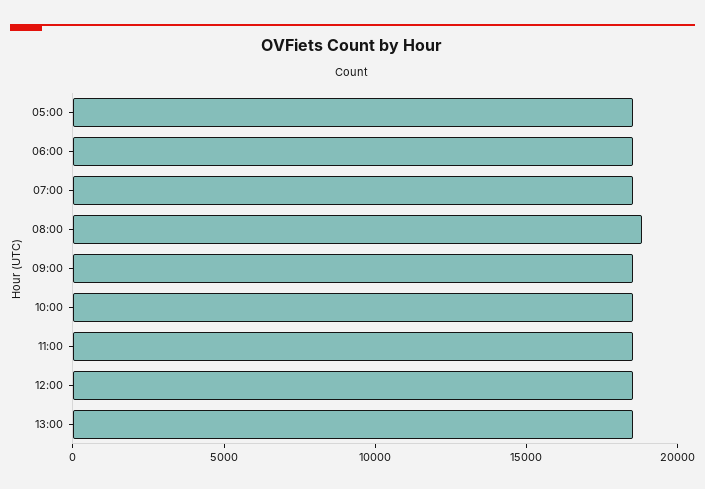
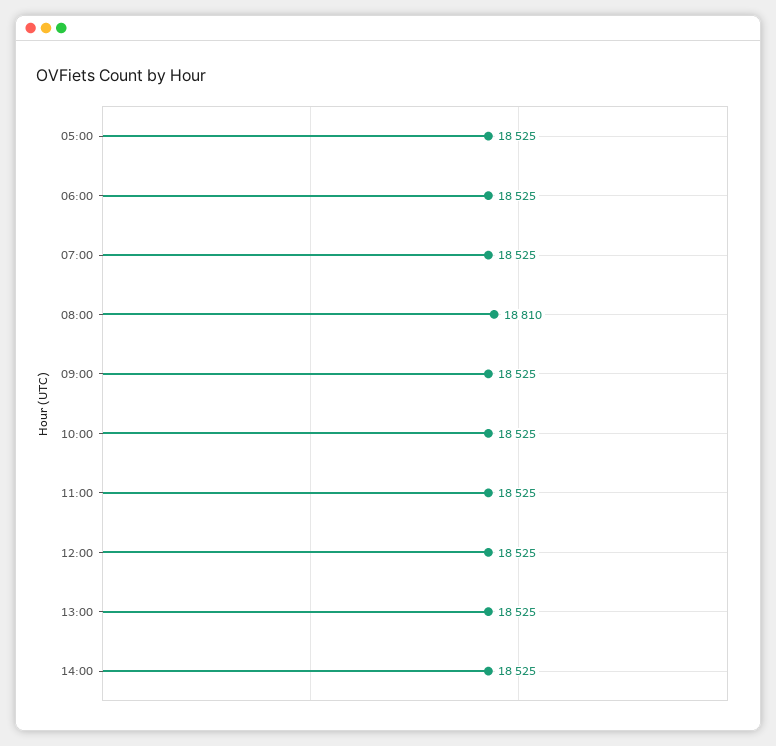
14:00: none -> 18525

